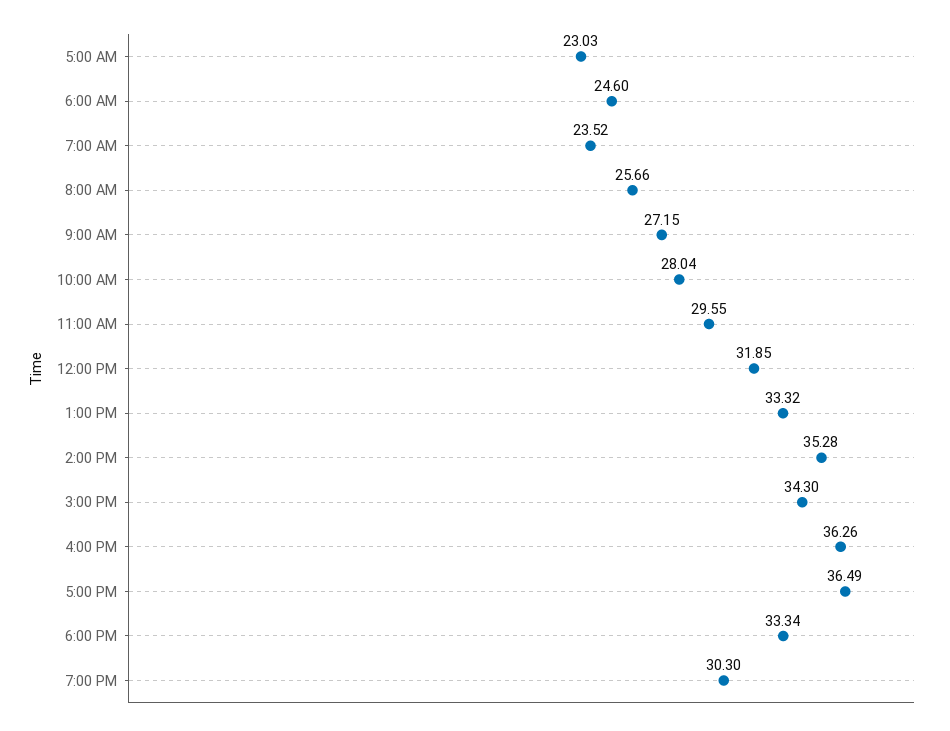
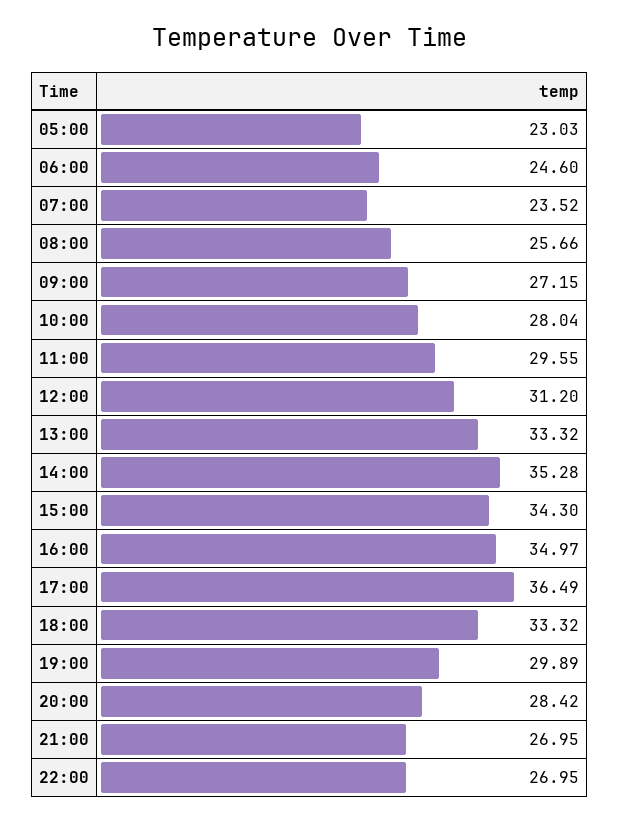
12:00 PM: 31.85 -> 31.2
4:00 PM: 36.26 -> 34.97
6:00 PM: 33.34 -> 33.32
7:00 PM: 30.3 -> 29.89
20:00: none -> 28.42
21:00: none -> 26.95
22:00: none -> 26.95

